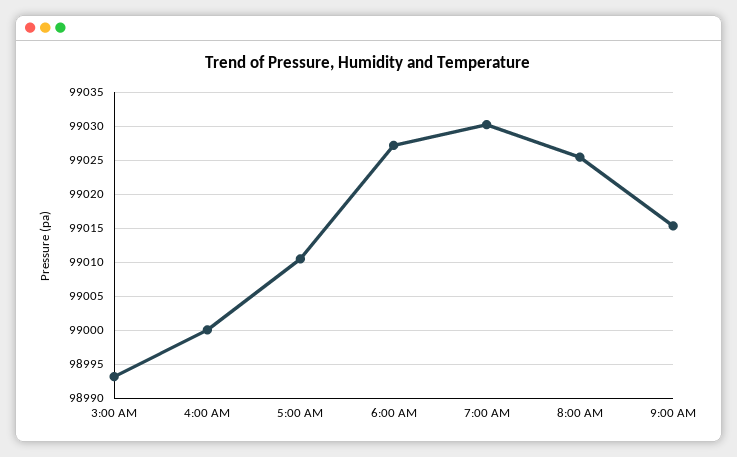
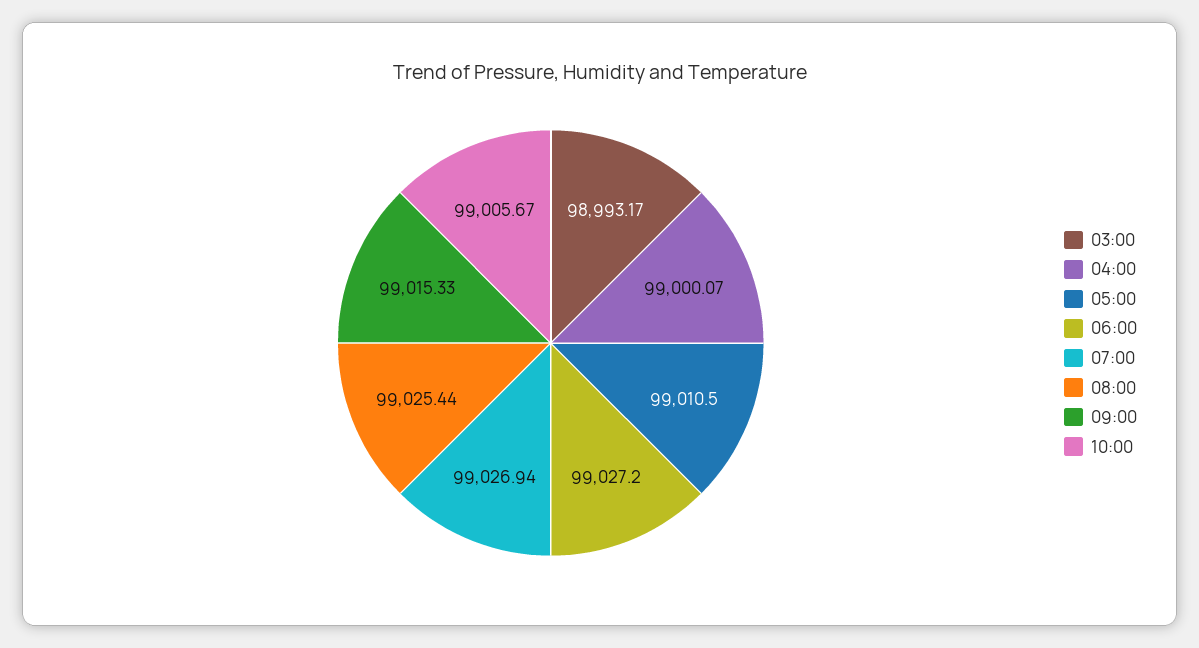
7:00 AM: 99030 -> 99026.94
10:00: none -> 99005.67

